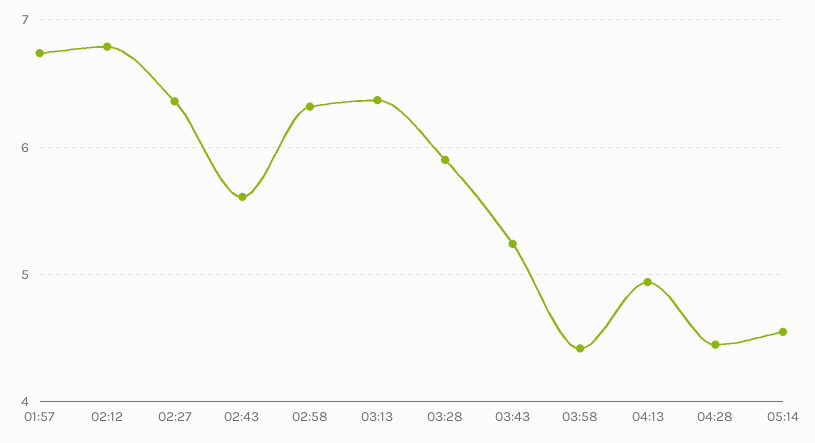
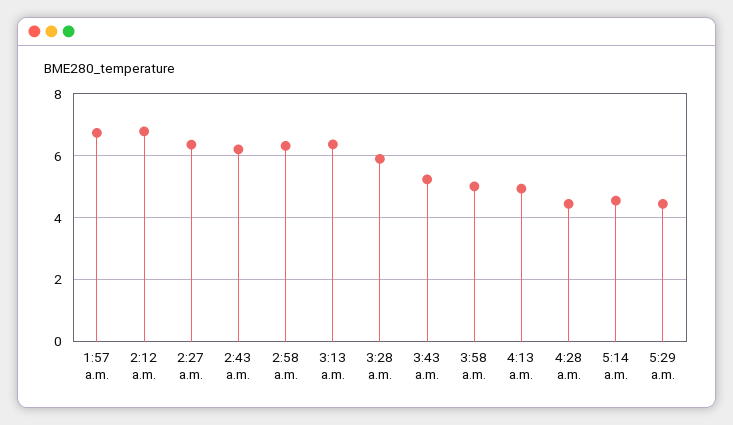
02:43: 5.6 -> 6.2
03:58: 4.4 -> 5
5:29 a.m.: none -> 4.4

